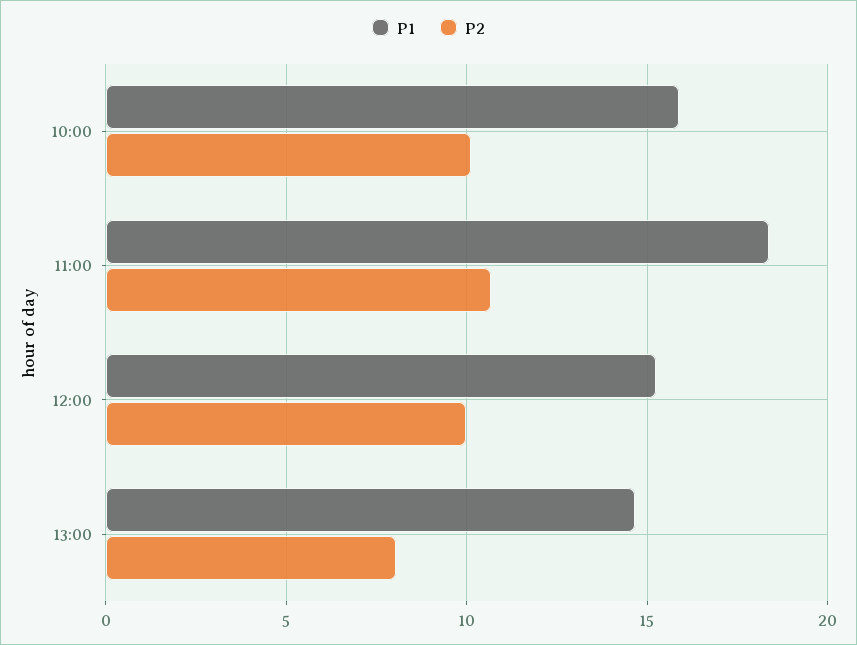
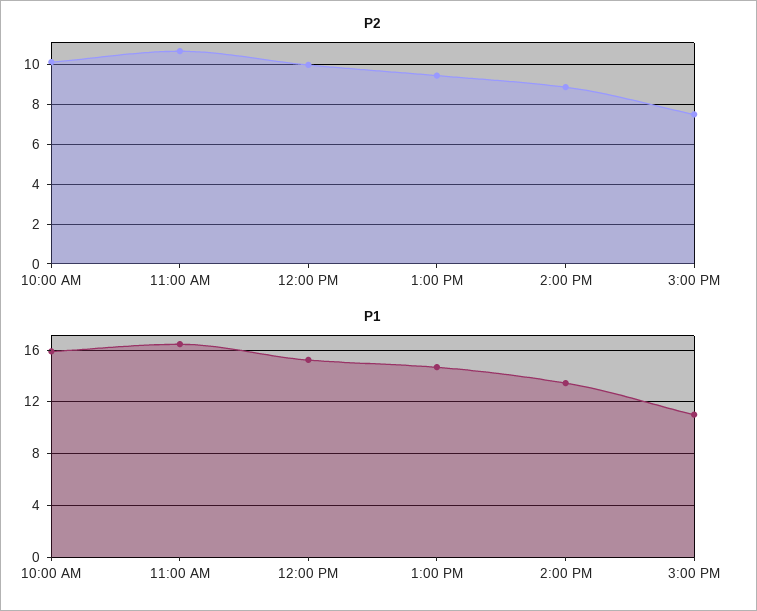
P1, 11:00: 18.5 -> 16.5
P2, 13:00: 8 -> 9.5
P2, 2:00 PM: none -> 9
P2, 3:00 PM: none -> 7.5
P1, 2:00 PM: none -> 13.5
P1, 3:00 PM: none -> 11

